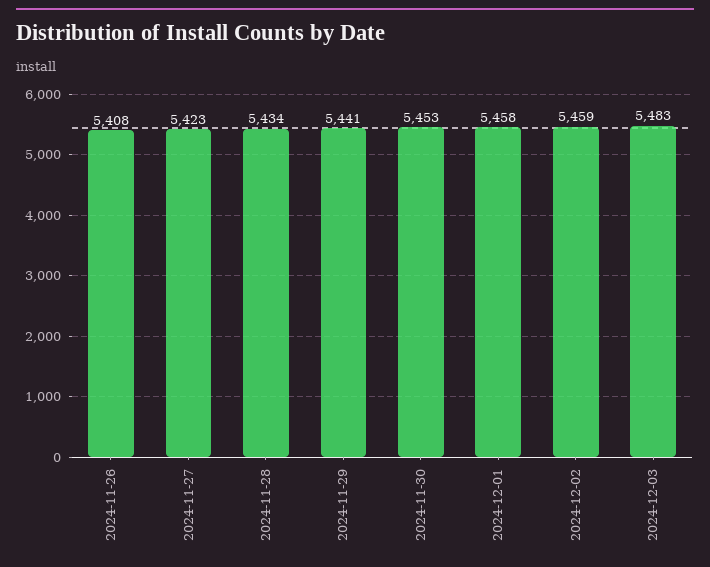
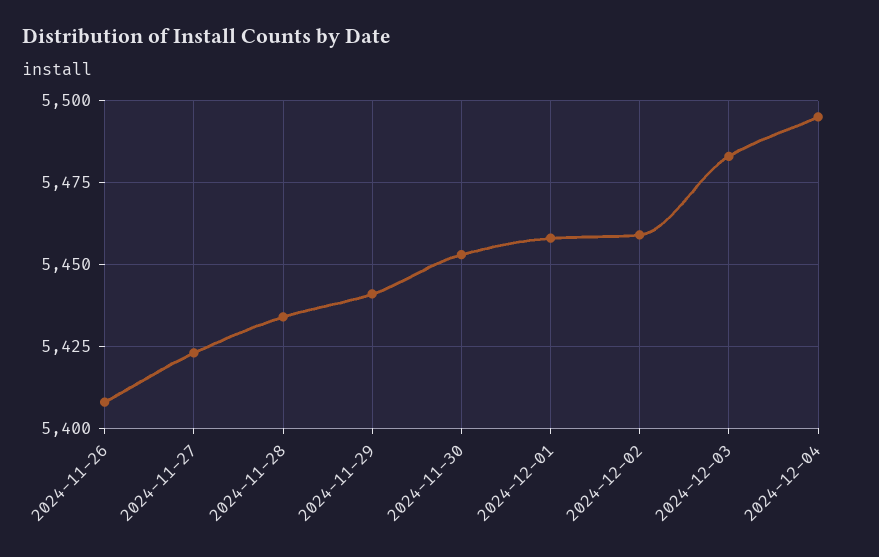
2024-12-04: none -> 5495

